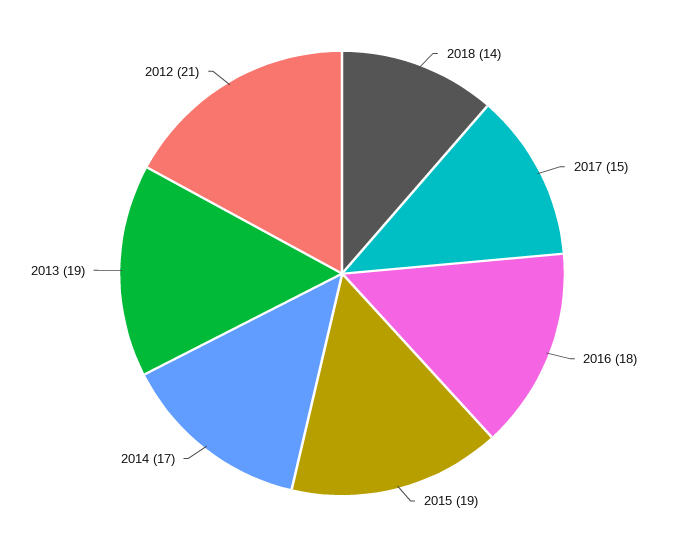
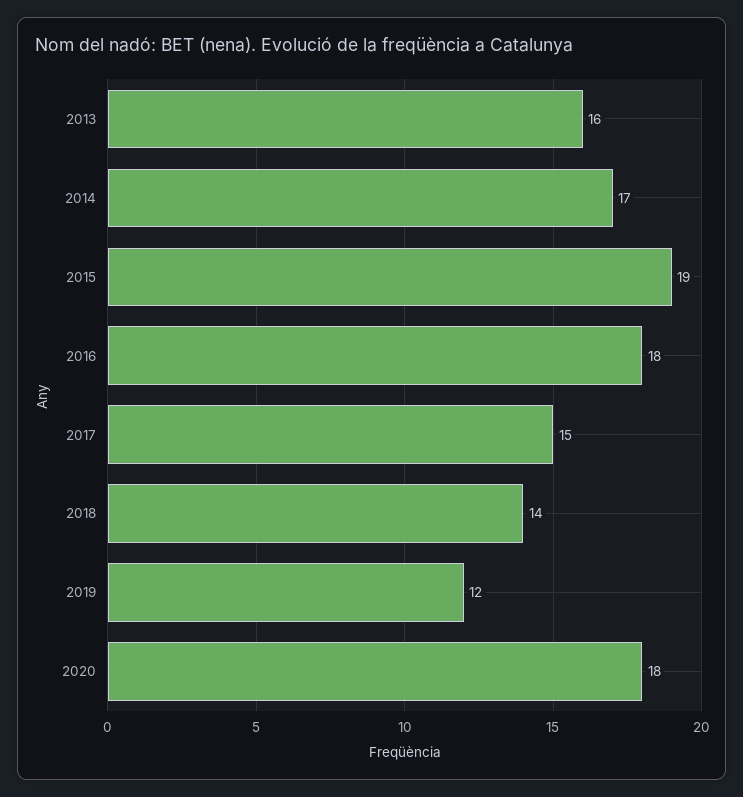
2013: 19 -> 16
2012: 21 -> none
2019: none -> 12
2020: none -> 18

